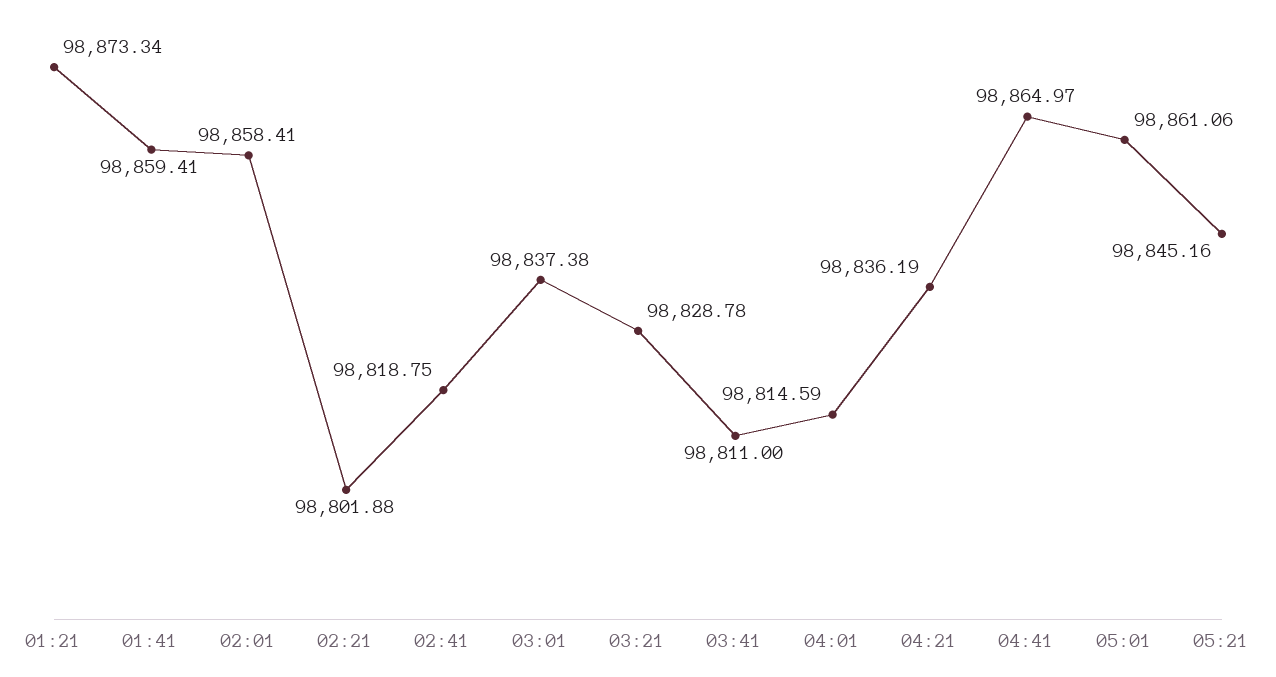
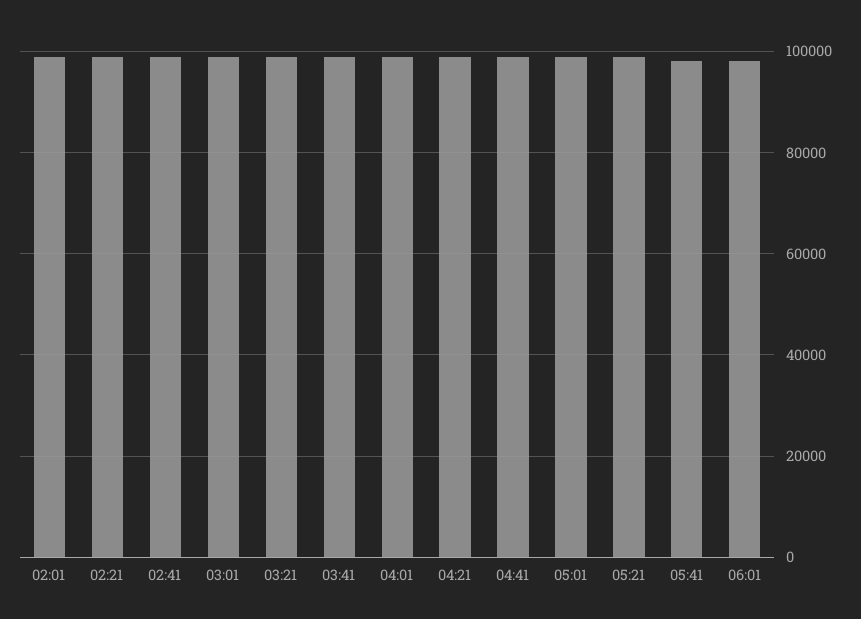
01:21: 98873.34 -> none
01:41: 98859.41 -> none
05:41: none -> 98000
06:01: none -> 98000

